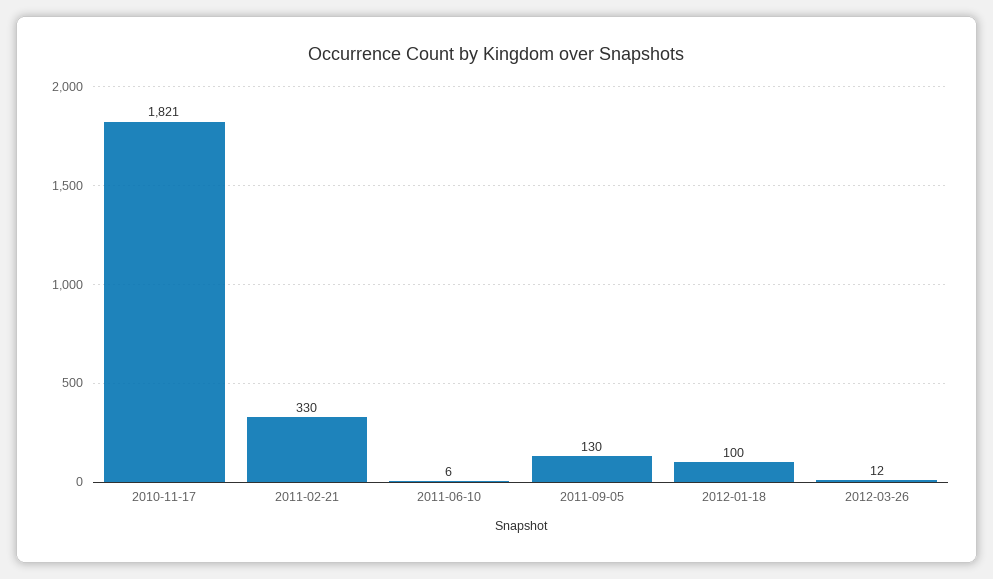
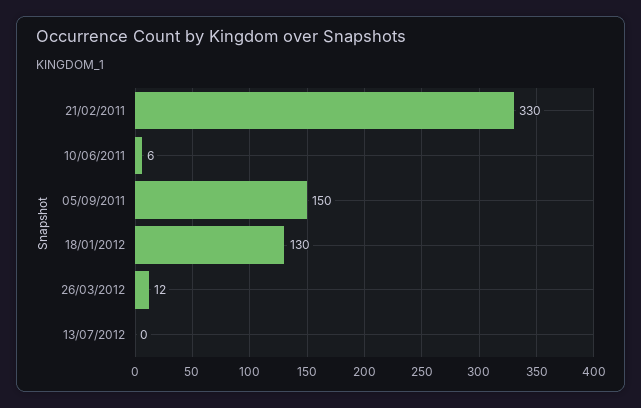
2010-11-17: 1821 -> none
2011-09-05: 130 -> 150
2012-01-18: 100 -> 130
13/07/2012: none -> 0

